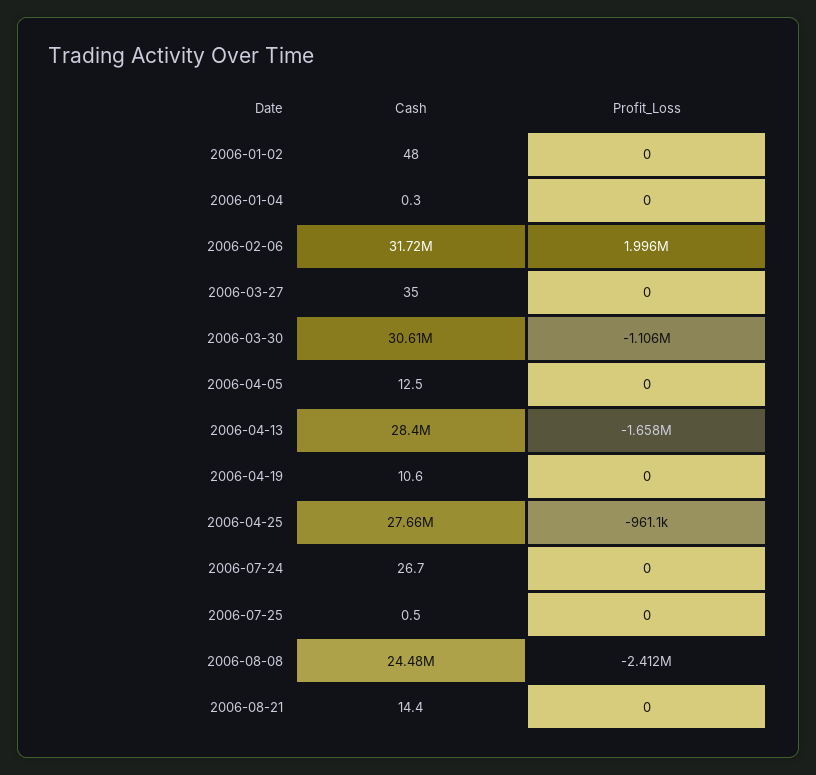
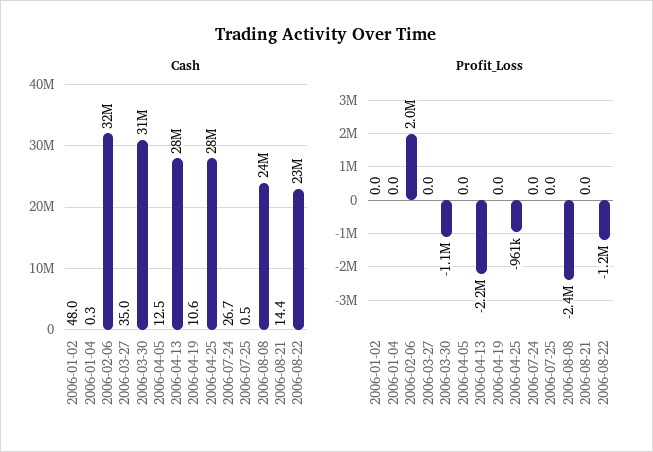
Profit_Loss, 2006-04-13: -1658000 -> -2200000
Cash, 2006-08-22: none -> 23000000
Profit_Loss, 2006-08-22: none -> -1200000

